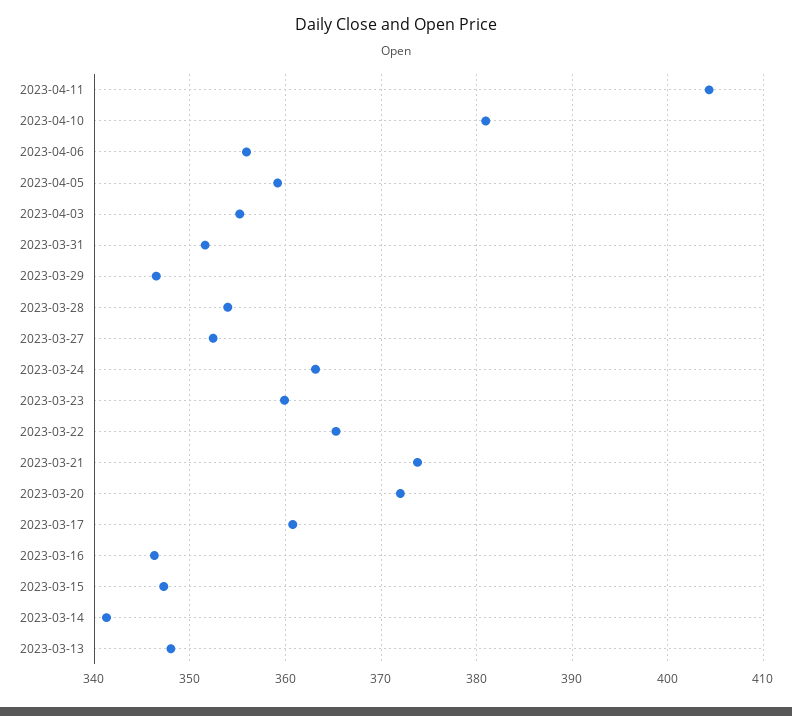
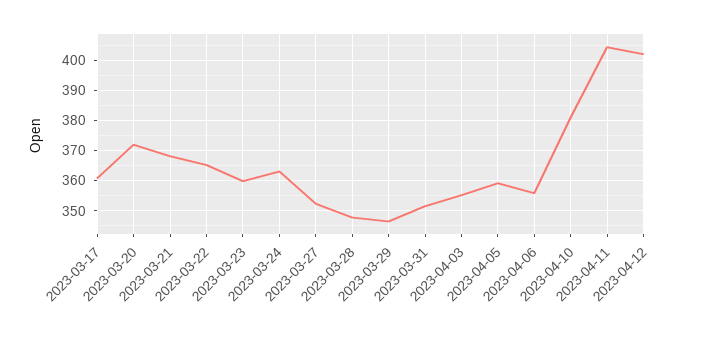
2023-03-28: 354 -> 348
2023-03-21: 374 -> 368
2023-03-16: 346 -> none
2023-03-15: 347 -> none
2023-03-14: 341 -> none
2023-03-13: 348 -> none
2023-04-12: none -> 402

